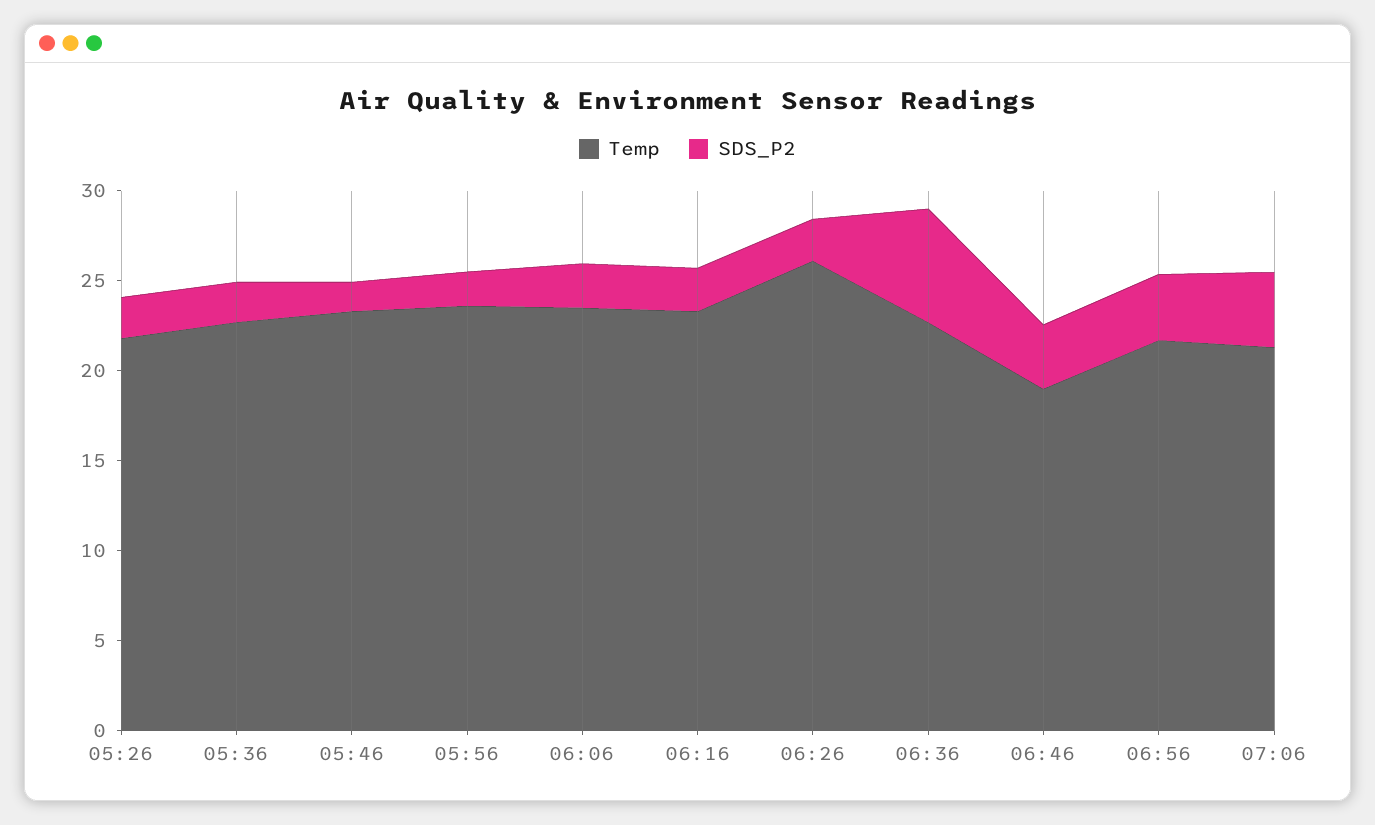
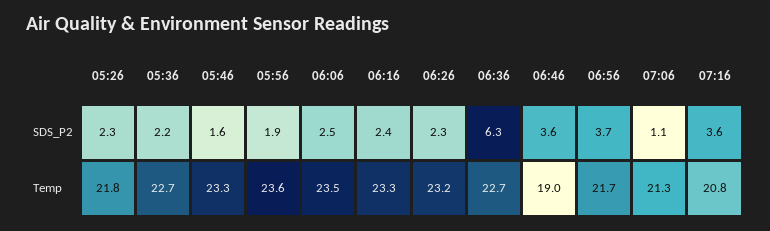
Temp, 06:26: 26 -> 23.2
SDS_P2, 07:06: 4 -> 1.1
SDS_P2, 07:16: none -> 3.6
Temp, 07:16: none -> 20.8

